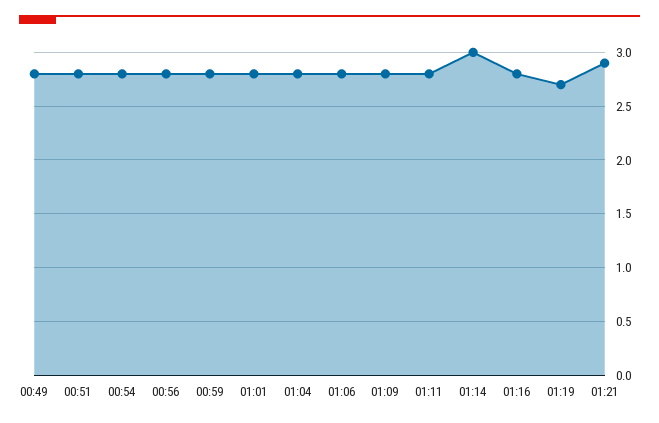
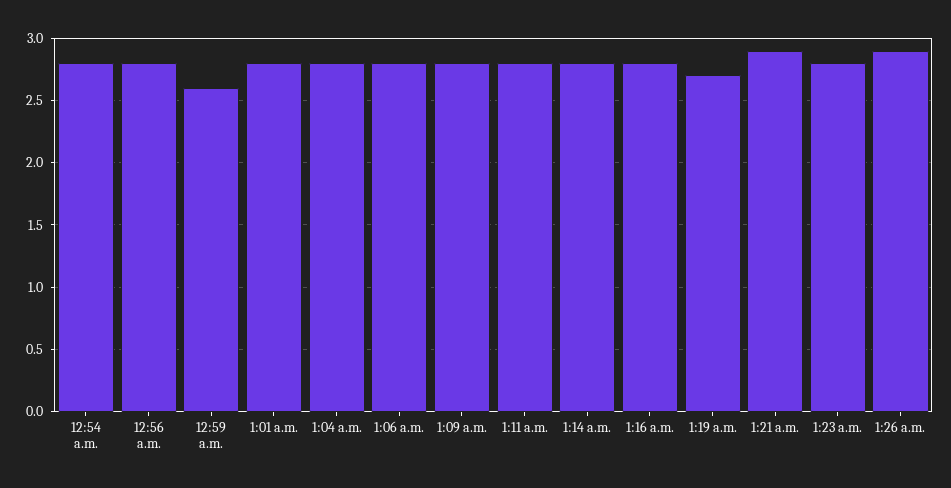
00:49: 2.8 -> none
00:51: 2.8 -> none
00:59: 2.8 -> 2.6
01:14: 3 -> 2.8
1:23 a.m.: none -> 2.8
1:26 a.m.: none -> 2.9

